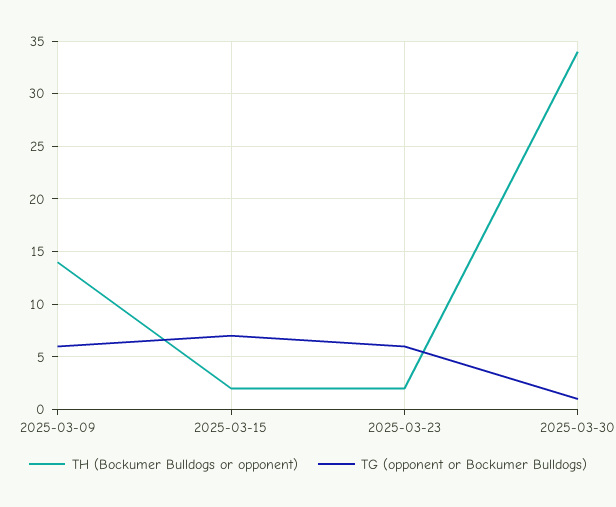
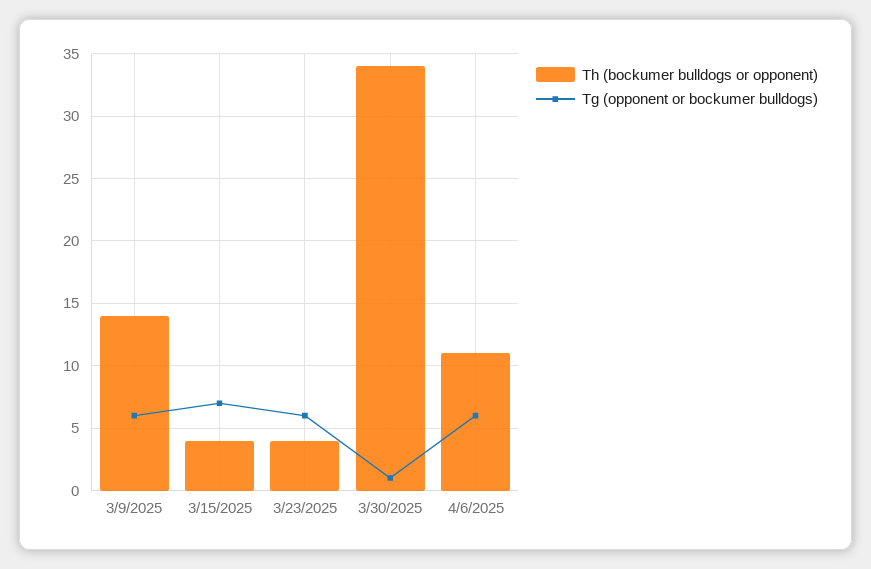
TH (Bockumer Bulldogs or opponent), 2025-03-15: 2 -> 4
TH (Bockumer Bulldogs or opponent), 2025-03-23: 2 -> 4
TH (Bockumer Bulldogs or opponent), 4/6/2025: none -> 11
TG (opponent or Bockumer Bulldogs), 4/6/2025: none -> 6

